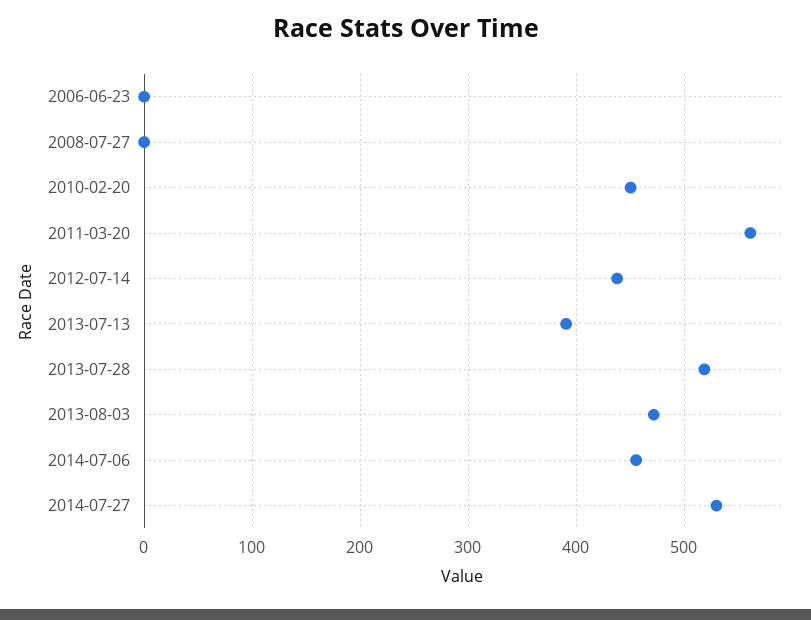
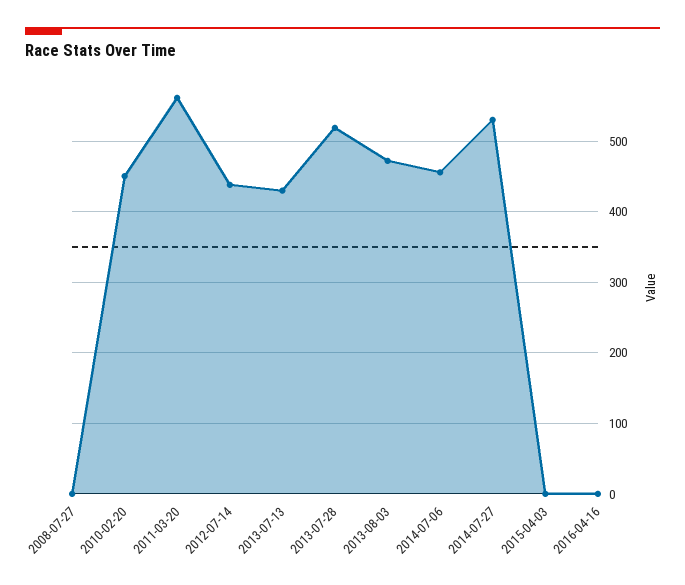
2006-06-23: 0 -> none
2013-07-13: 390 -> 430
2015-04-03: none -> 0
2016-04-16: none -> 0

